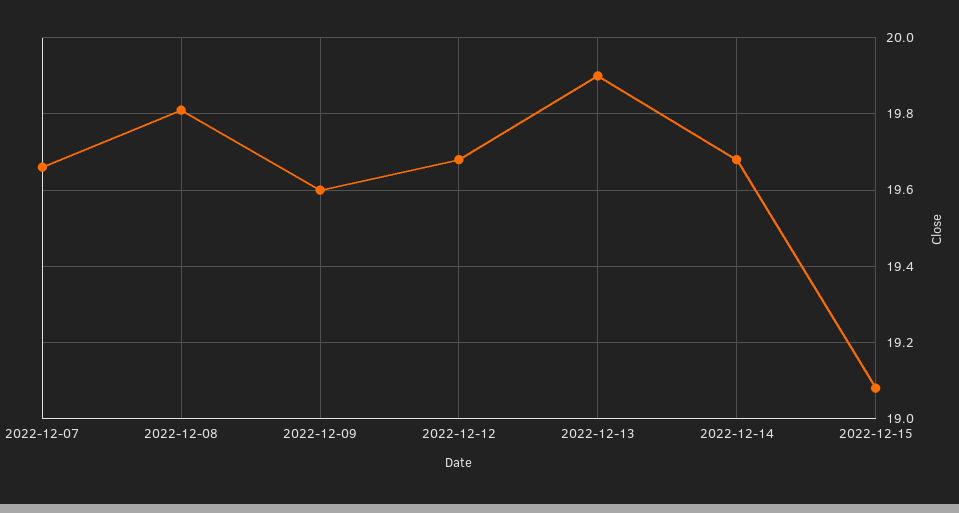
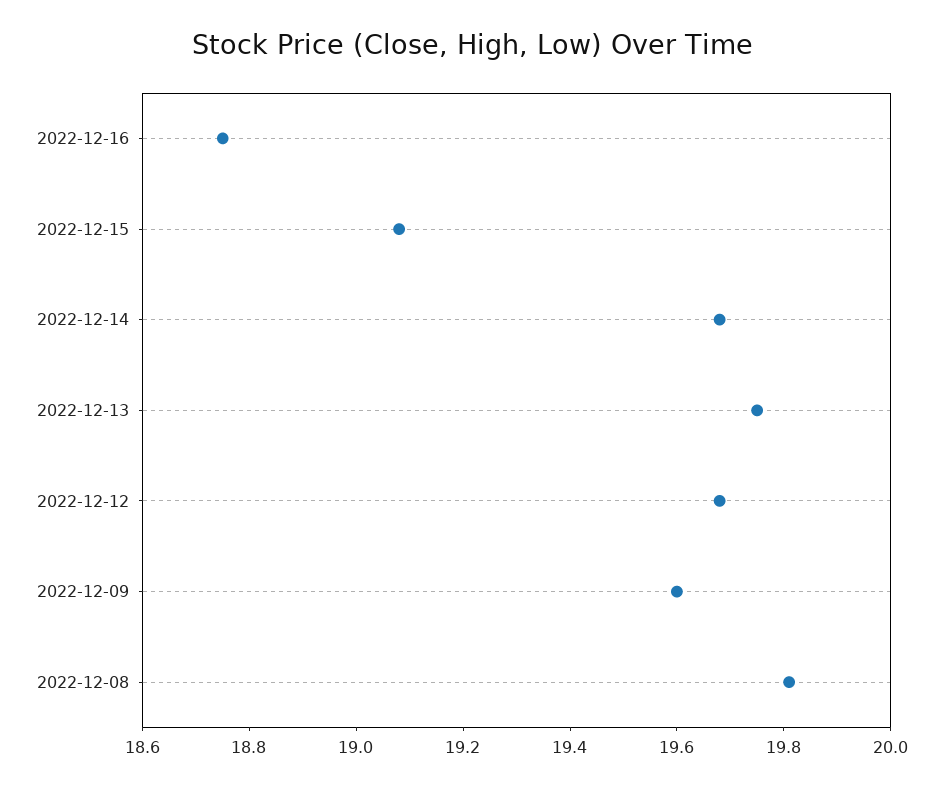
2022-12-07: 19.65 -> none
2022-12-13: 19.9 -> 19.75
2022-12-16: none -> 18.75

